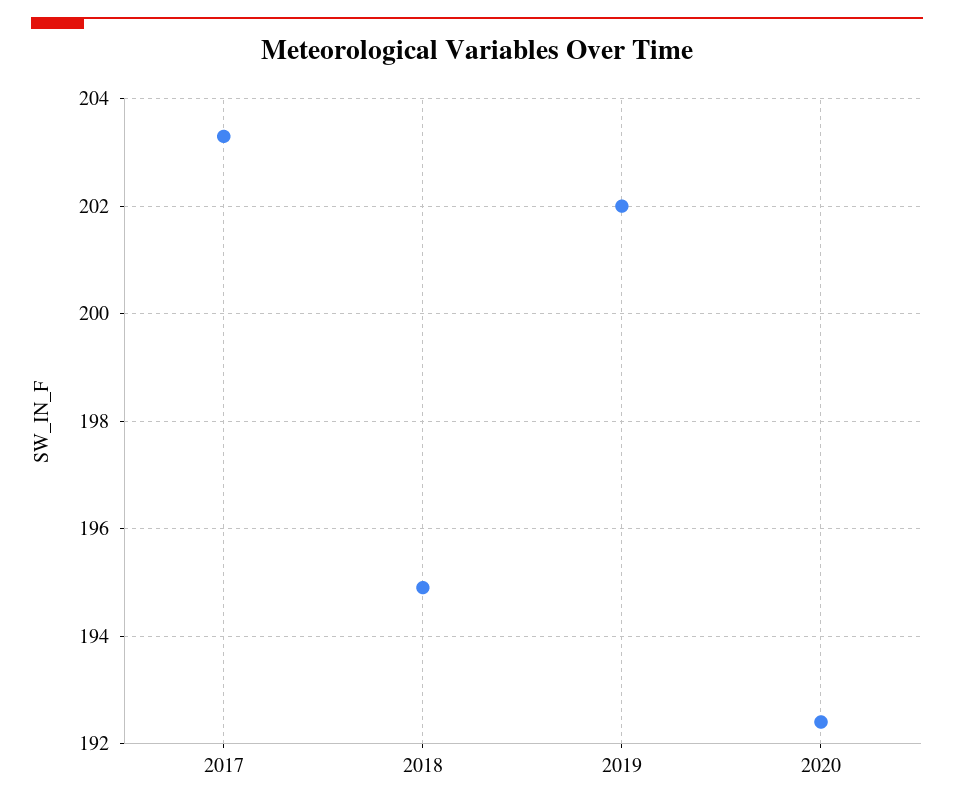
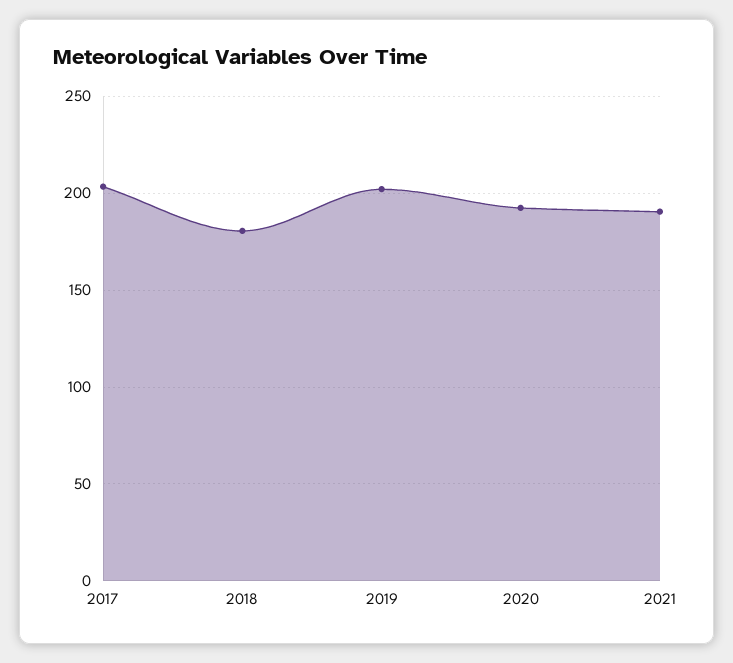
2018: 195 -> 180
2021: none -> 190

